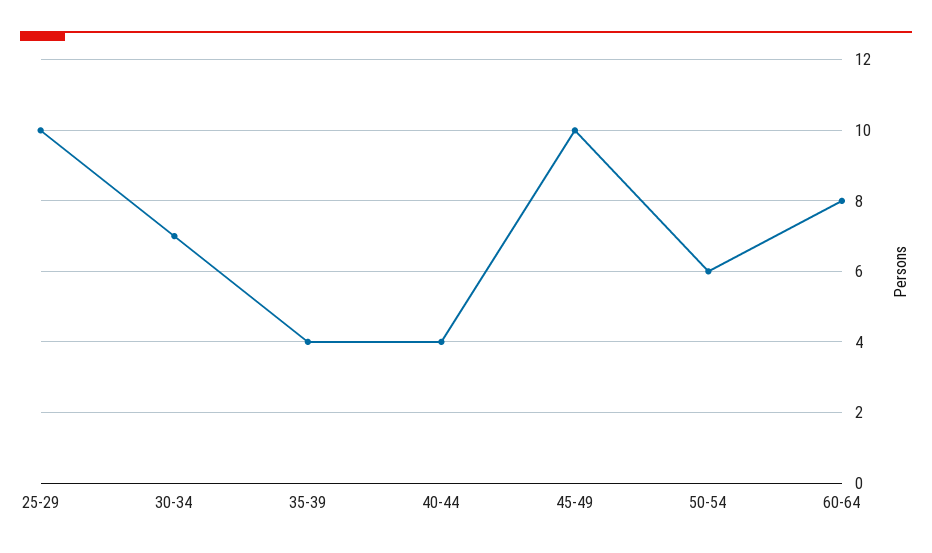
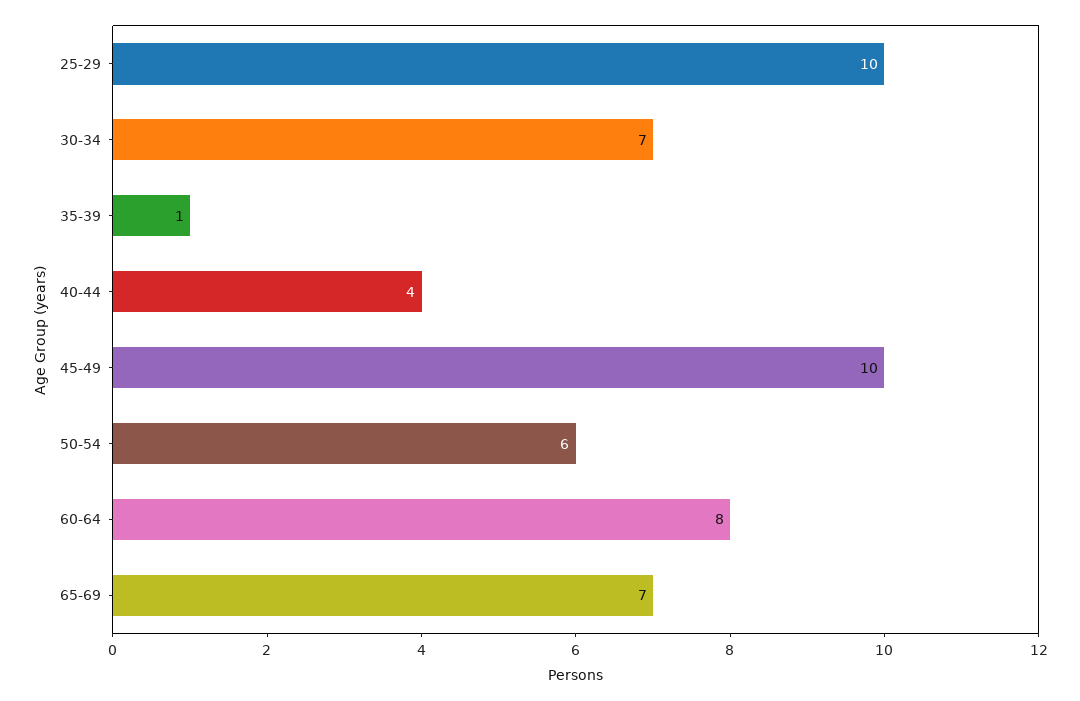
35-39: 4 -> 1
65-69: none -> 7

